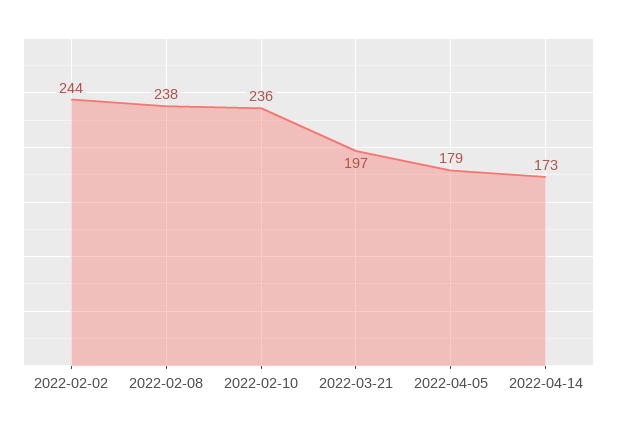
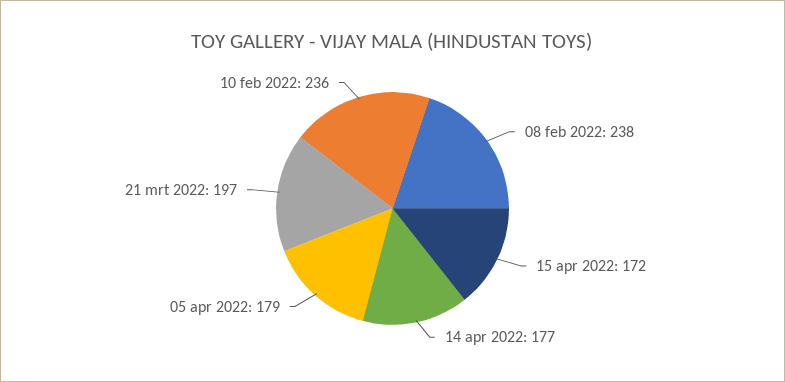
2022-02-02: 244 -> none
2022-04-14: 173 -> 177
15 apr 2022: none -> 172

